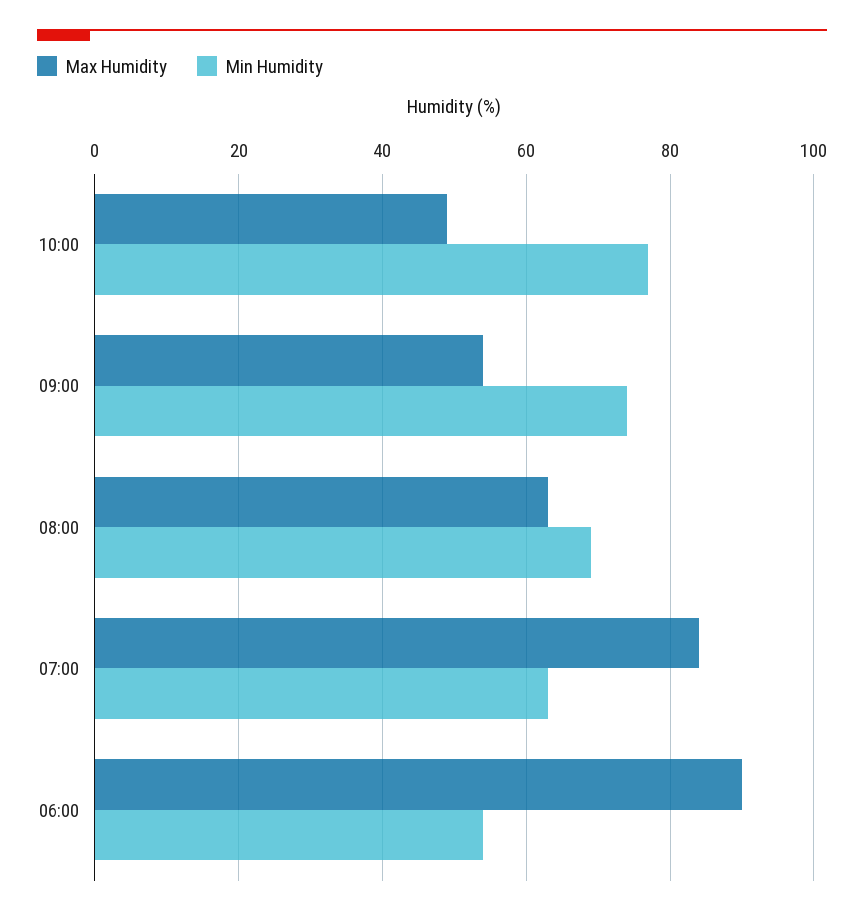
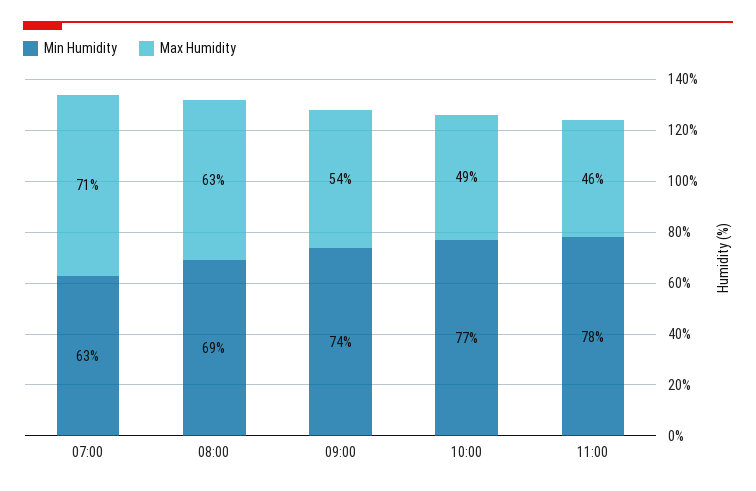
Max Humidity, 07:00: 85 -> 71
Max Humidity, 06:00: 90 -> none
Min Humidity, 06:00: 55 -> none
Min Humidity, 11:00: none -> 78
Max Humidity, 11:00: none -> 46

